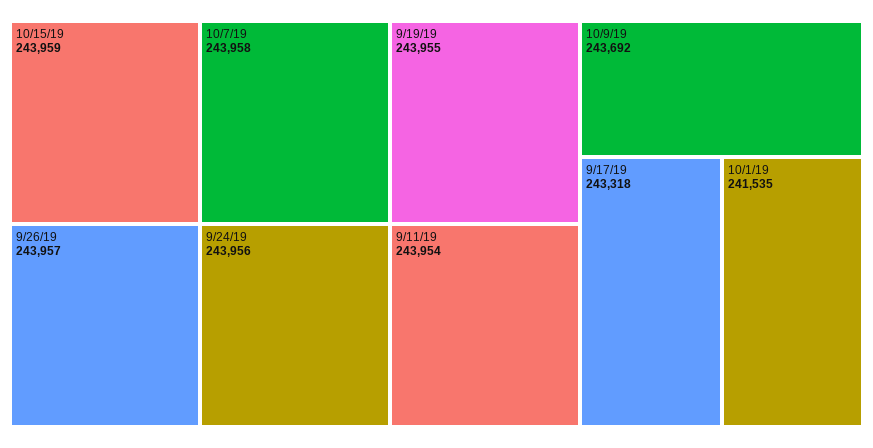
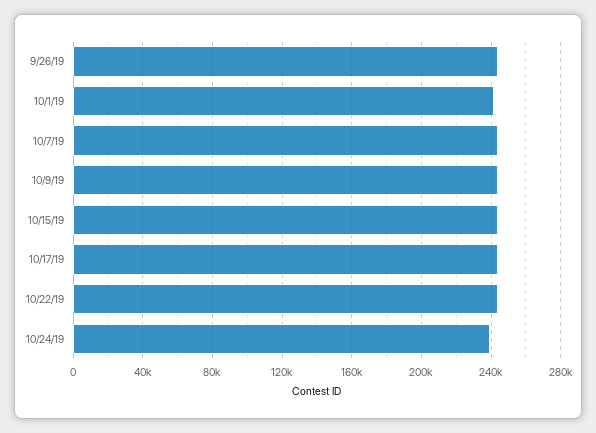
9/24/19: 243956 -> none
9/19/19: 243955 -> none
9/11/19: 243954 -> none
9/17/19: 243318 -> none
10/17/19: none -> 245000
10/22/19: none -> 245000
10/24/19: none -> 240000

